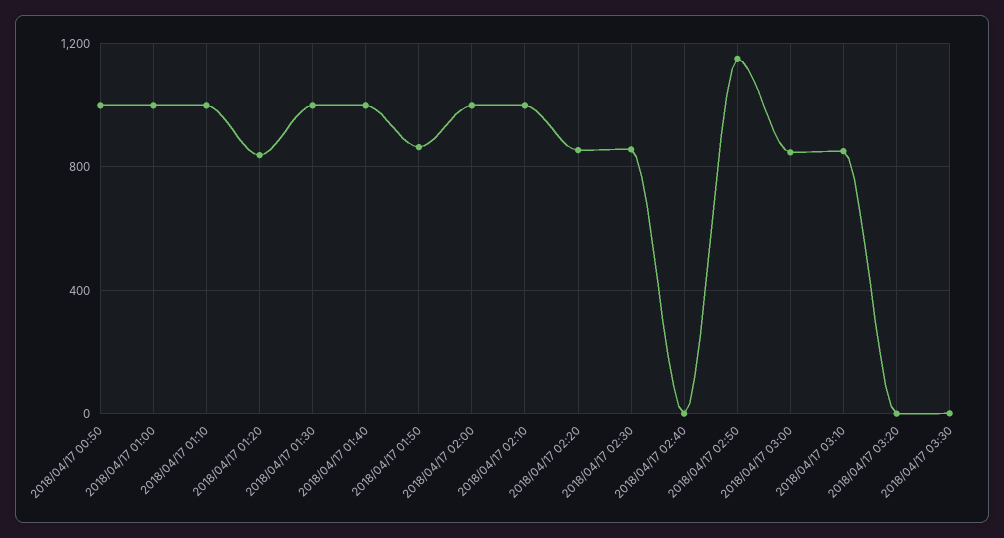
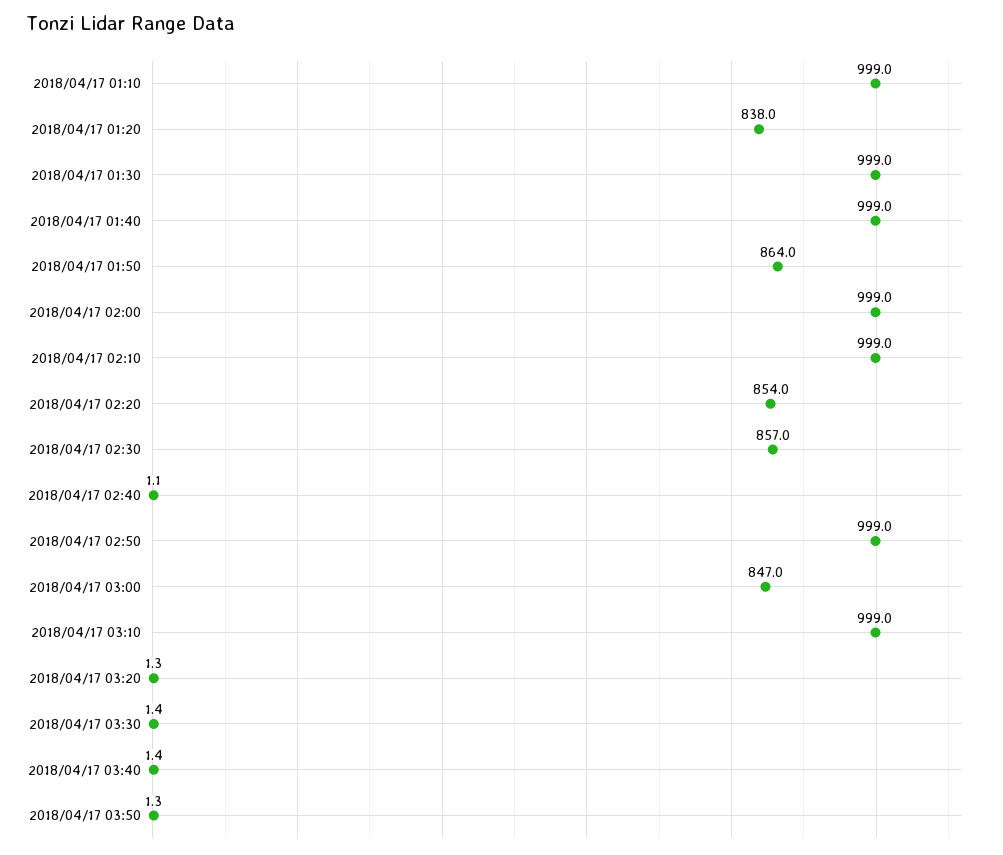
2018/04/17 00:50: 1000 -> none
2018/04/17 01:00: 1000 -> none
2018/04/17 02:50: 1150 -> 999
2018/04/17 03:10: 850 -> 999
2018/04/17 03:40: none -> 1.4
2018/04/17 03:50: none -> 1.3

